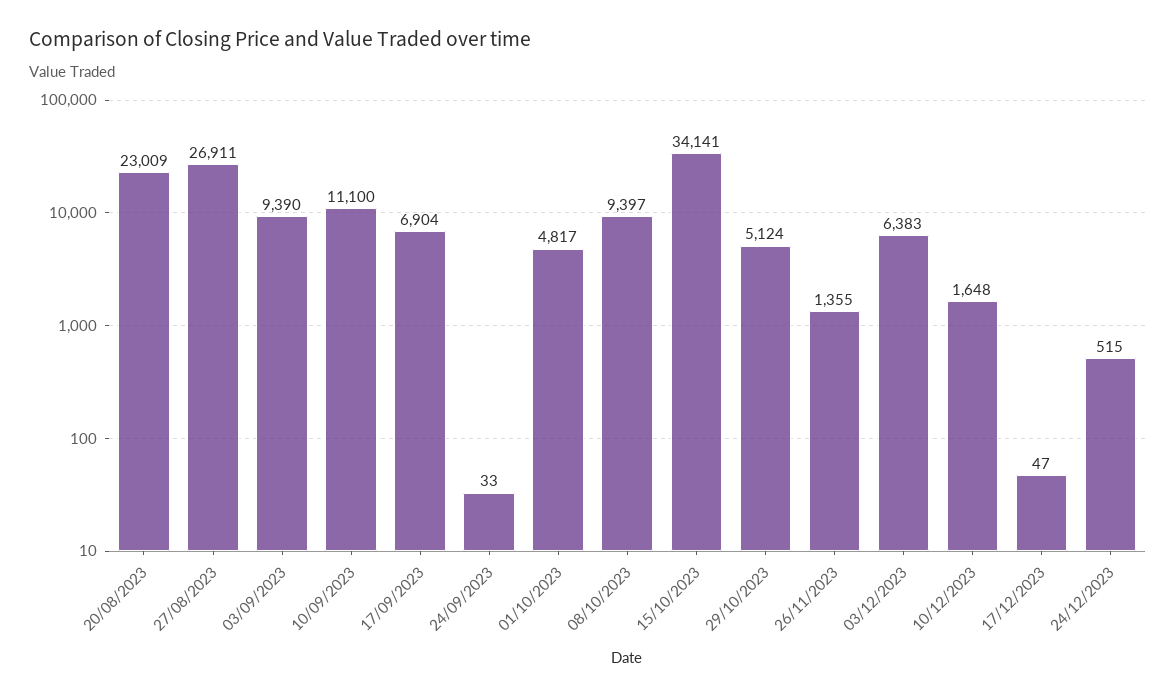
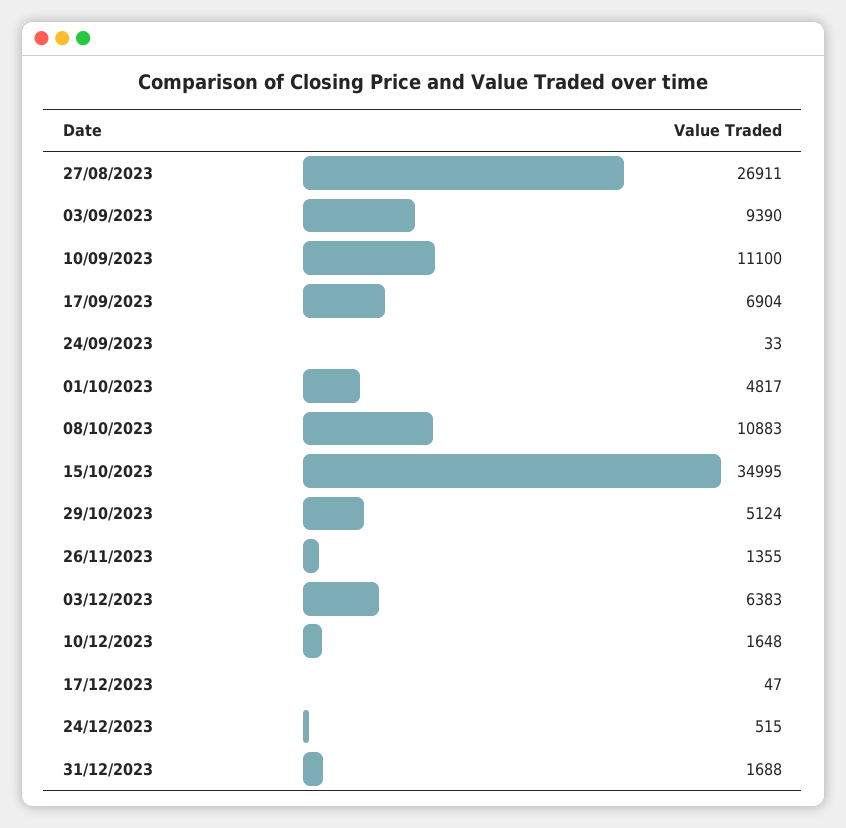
20/08/2023: 23009 -> none
08/10/2023: 9397 -> 10883
15/10/2023: 34141 -> 34995
31/12/2023: none -> 1688

